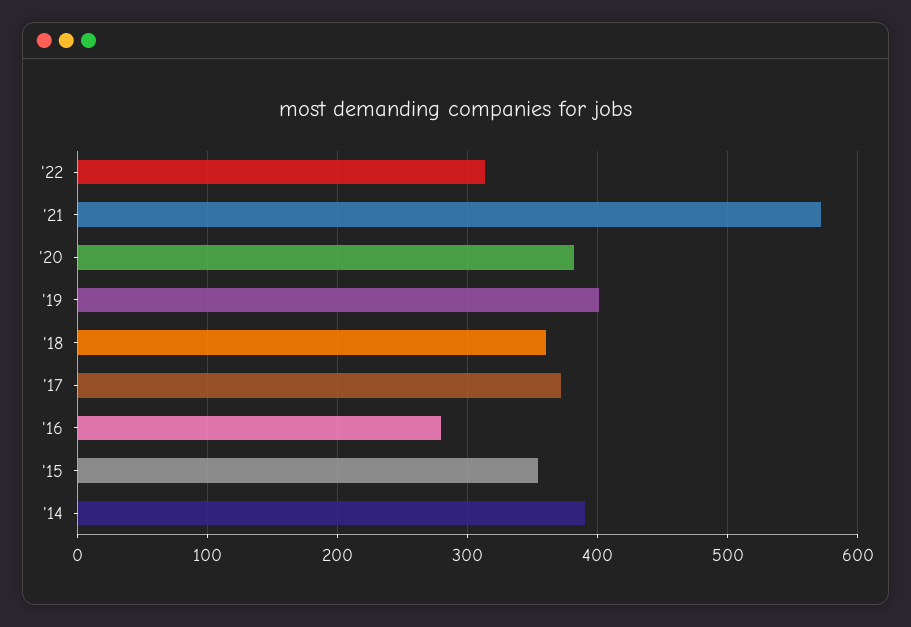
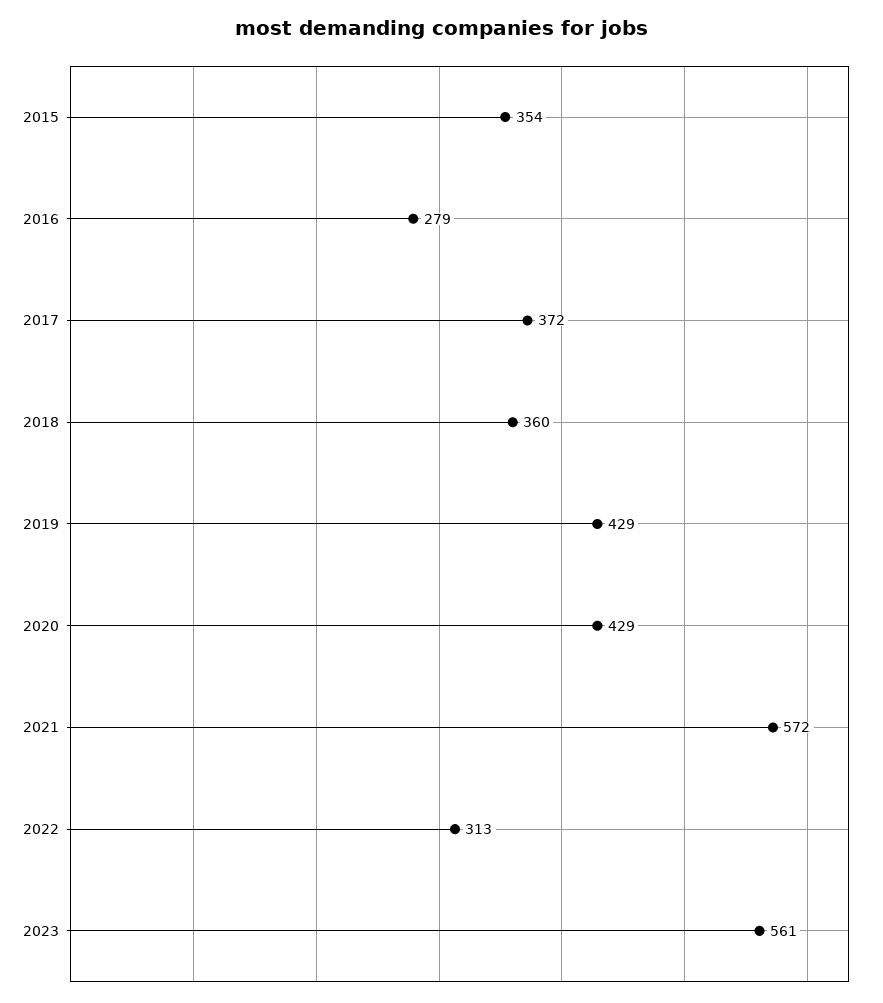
'20: 380 -> 429
'19: 400 -> 429
'14: 390 -> none
2023: none -> 561

